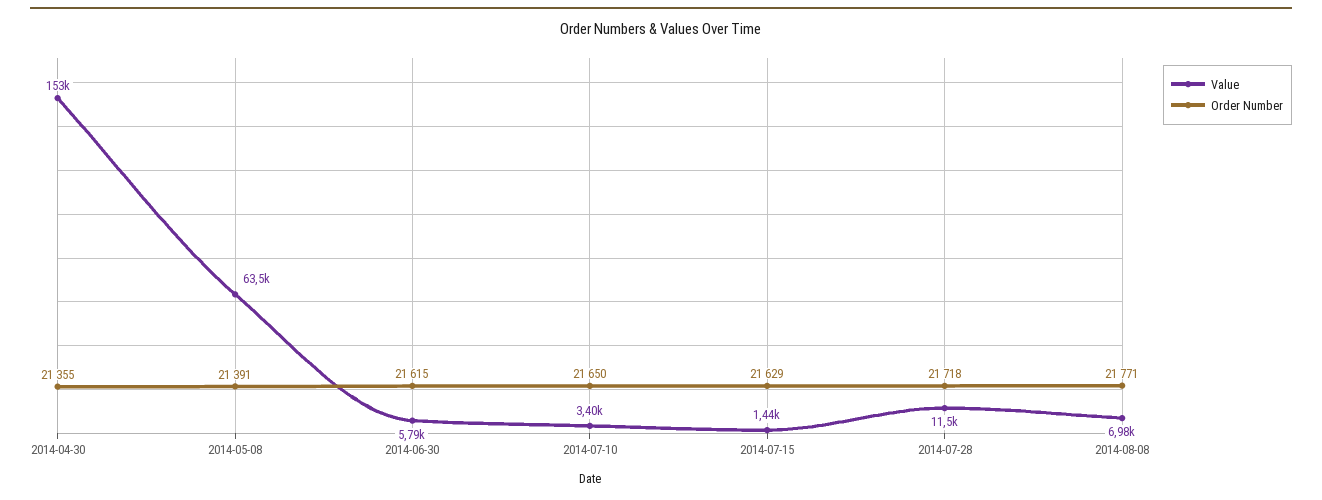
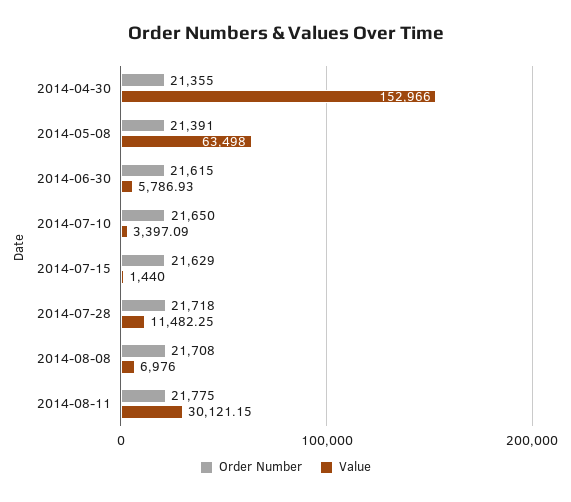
Order Number, 2014-08-08: 21771 -> 21708
Order Number, 2014-08-11: none -> 21775
Value, 2014-08-11: none -> 30121.15

